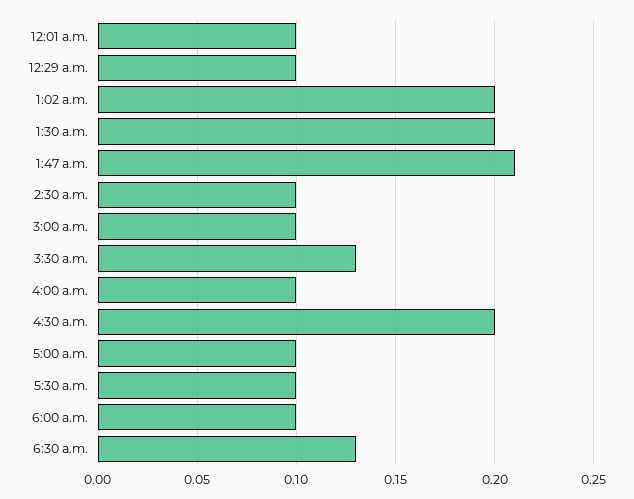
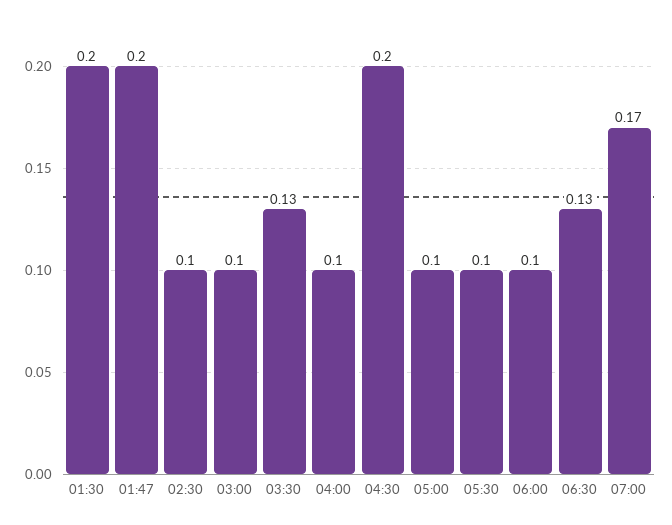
12:01 a.m.: 0.1 -> none
12:29 a.m.: 0.1 -> none
1:02 a.m.: 0.2 -> none
1:47 a.m.: 0.21 -> 0.2
07:00: none -> 0.17

